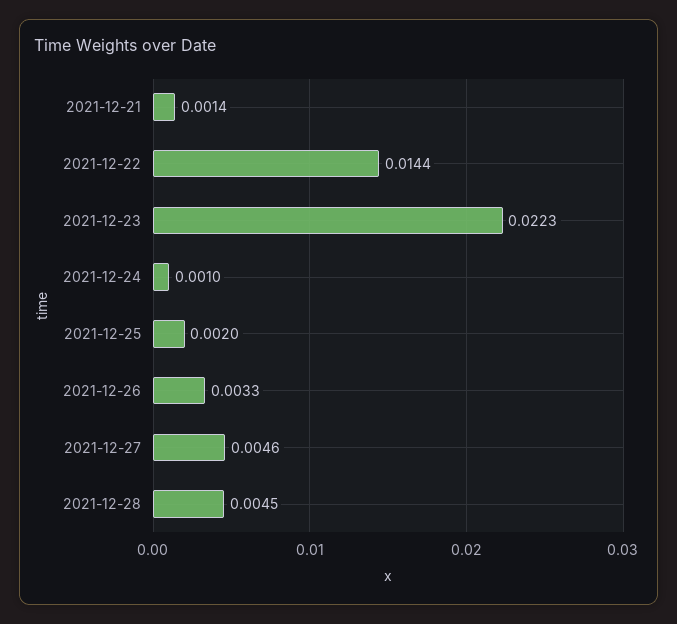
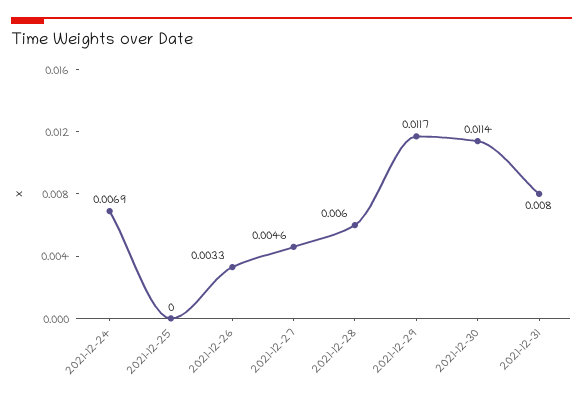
2021-12-21: 0.0014 -> none
2021-12-22: 0.0144 -> none
2021-12-23: 0.0223 -> none
2021-12-24: 0.001 -> 0.0069
2021-12-25: 0.002 -> 0
2021-12-28: 0.0045 -> 0.006
2021-12-29: none -> 0.0117
2021-12-30: none -> 0.0114
2021-12-31: none -> 0.008

